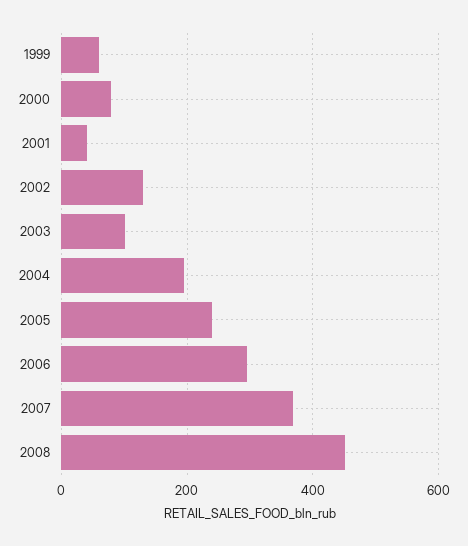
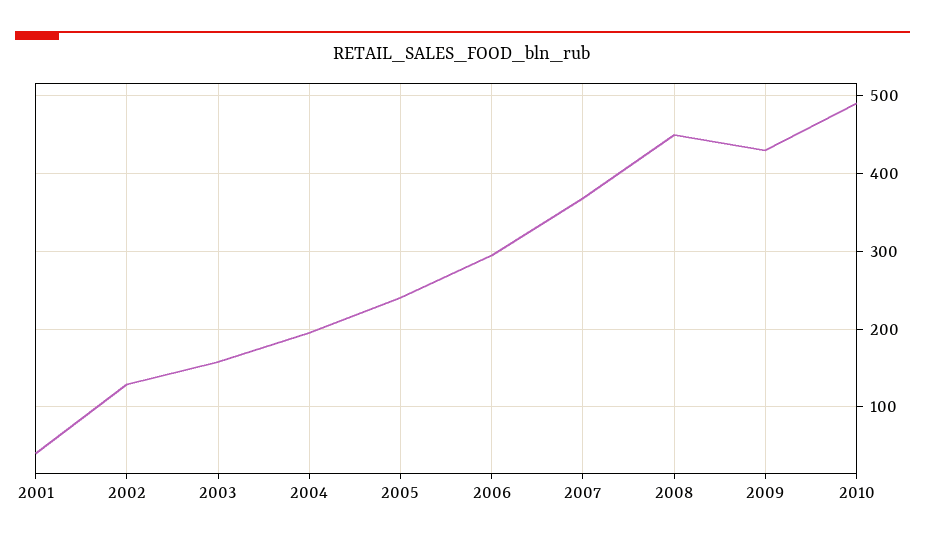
1999: 60 -> none
2000: 80 -> none
2003: 100 -> 160
2009: none -> 430
2010: none -> 490

